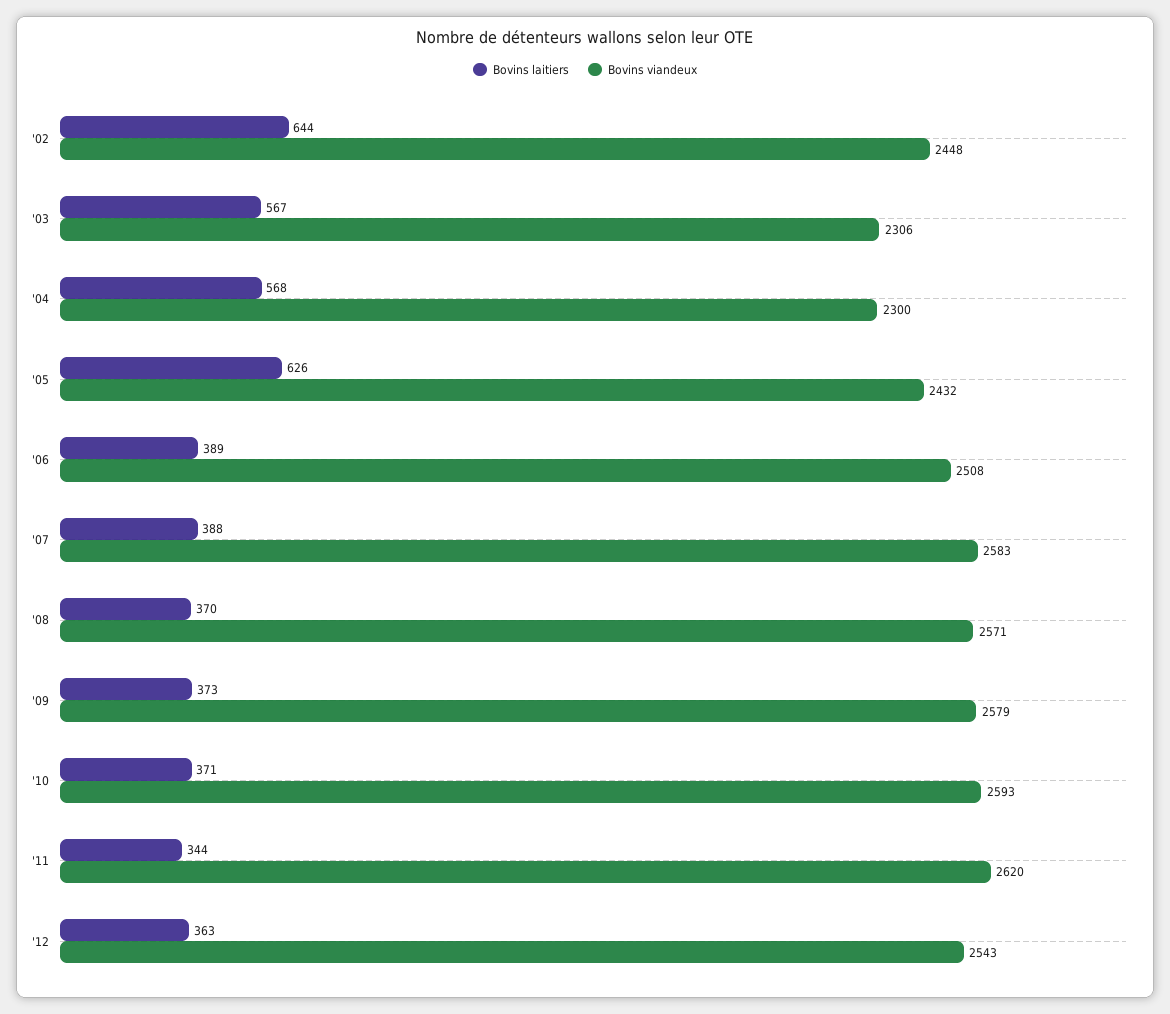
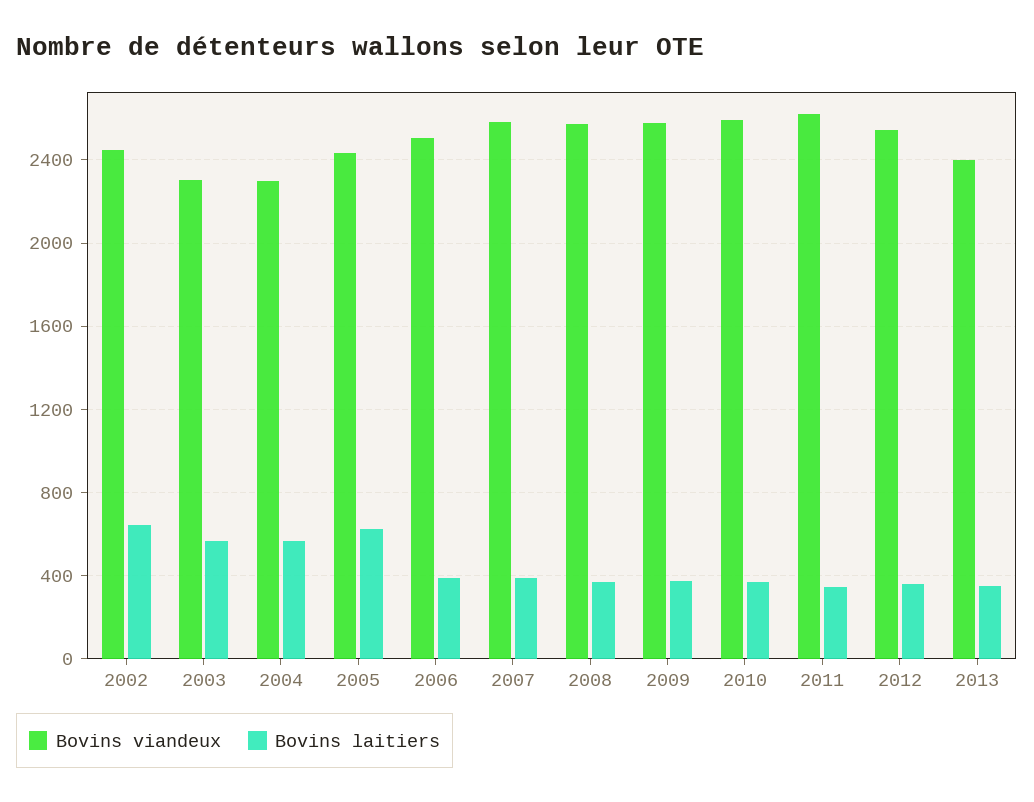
Bovins viandeux, 2013: none -> 2400
Bovins laitiers, 2013: none -> 350

